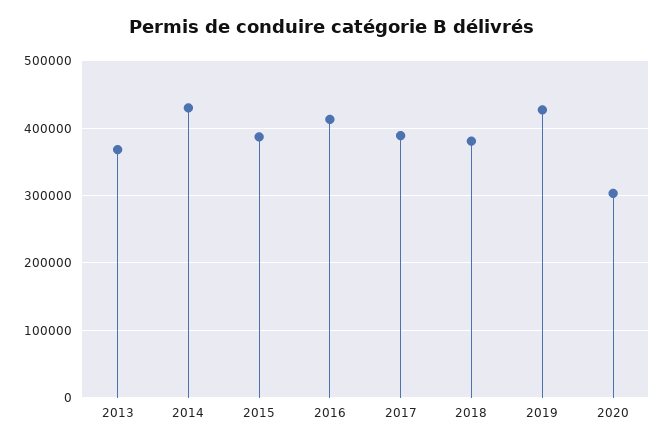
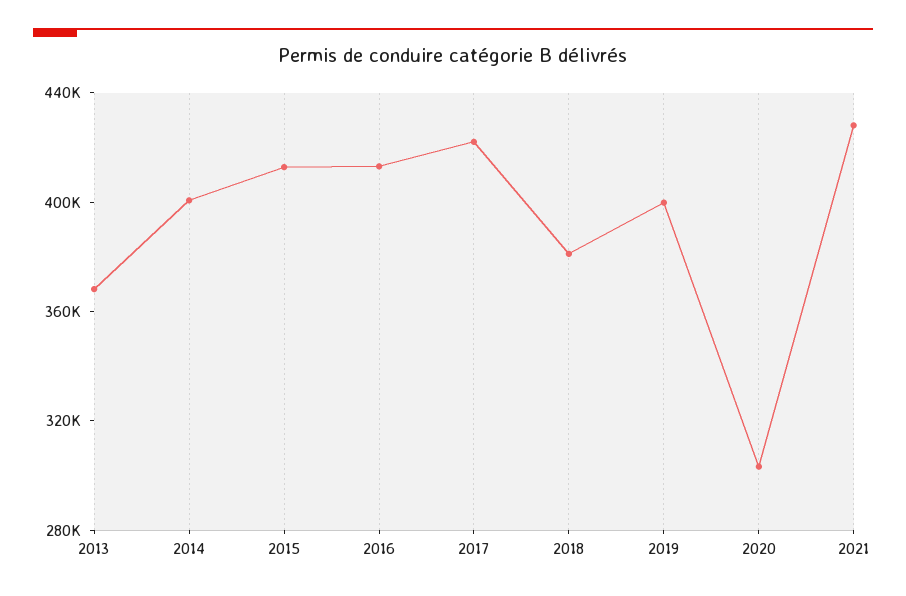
2014: 430000 -> 400000
2015: 390000 -> 410000
2017: 390000 -> 420000
2019: 430000 -> 400000
2021: none -> 430000

